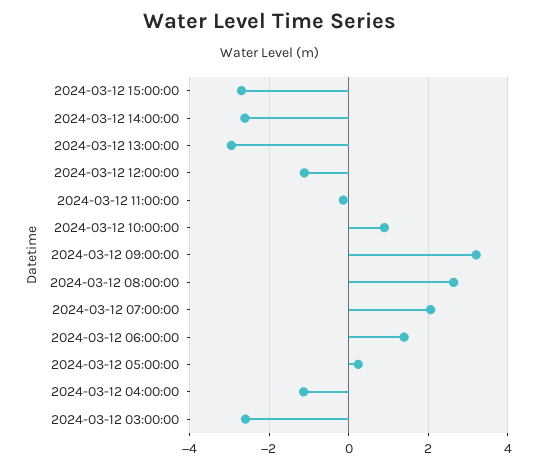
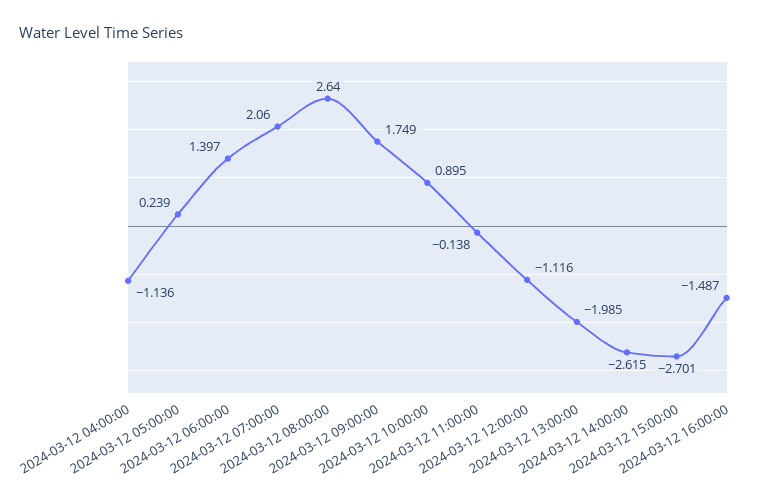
2024-03-12 13:00:00: -3 -> -1.985
2024-03-12 09:00:00: 3.2 -> 1.749
2024-03-12 03:00:00: -2.6 -> none
2024-03-12 16:00:00: none -> -1.487

